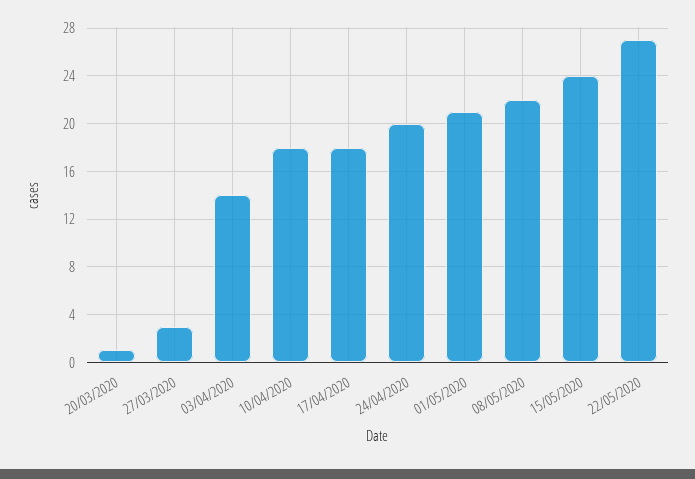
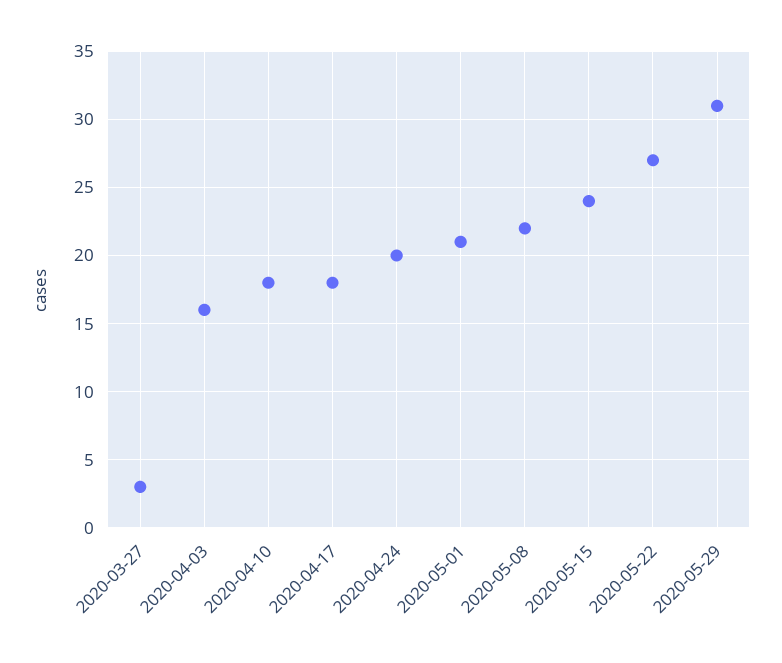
20/03/2020: 1 -> none
03/04/2020: 14 -> 16
2020-05-29: none -> 31

